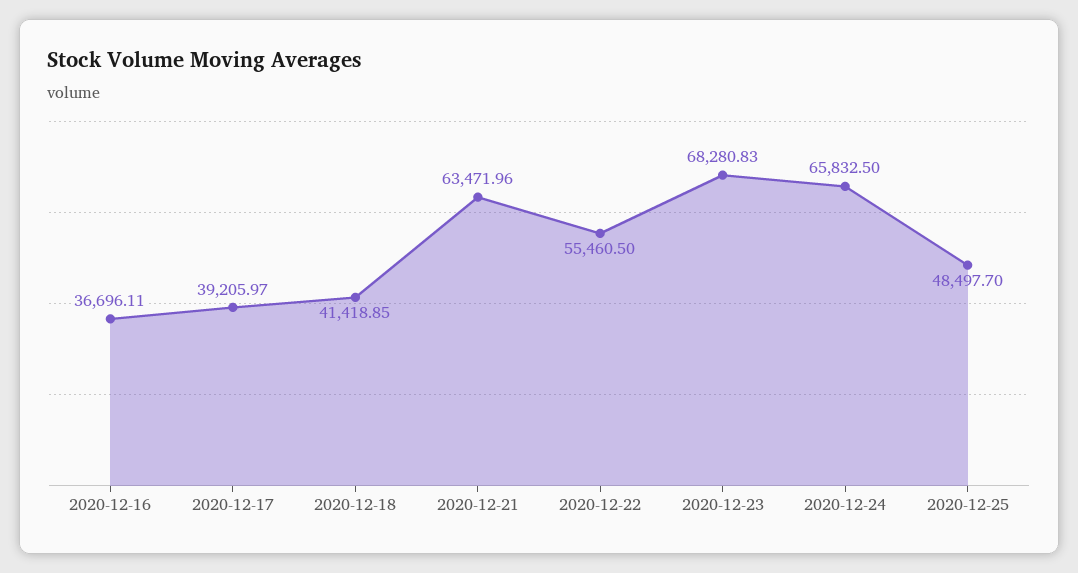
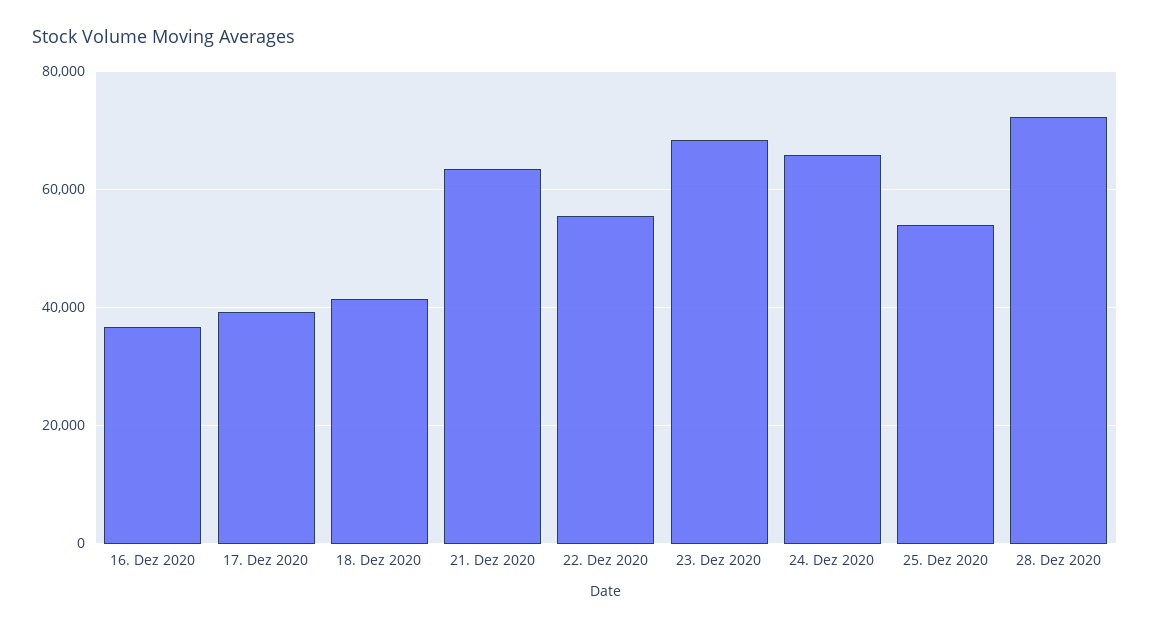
2020-12-25: 48497.7 -> 54000
28. Dez 2020: none -> 72000

